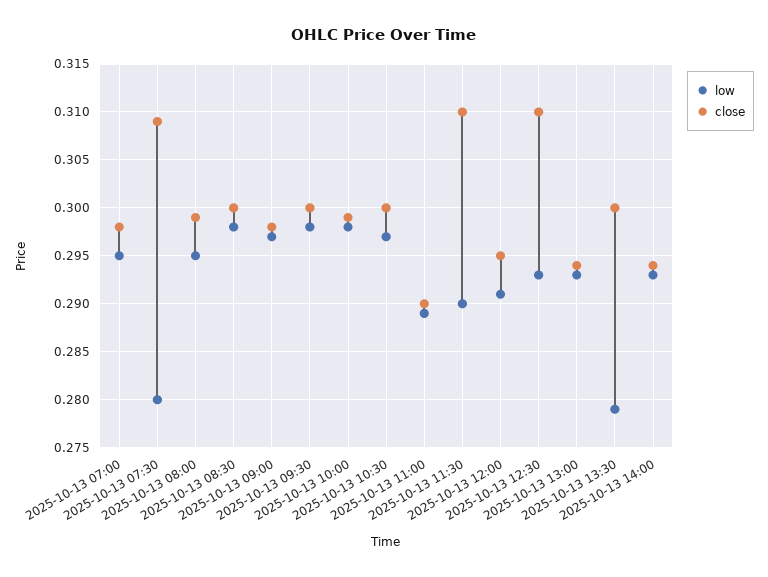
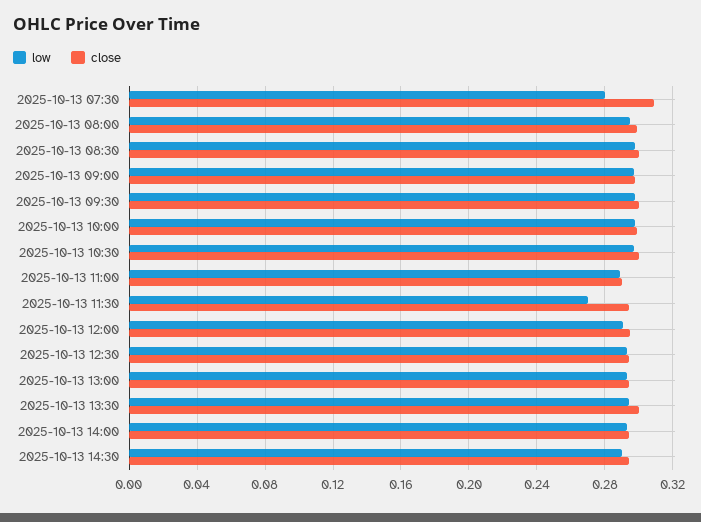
low, 2025-10-13 07:00: 0.295 -> none
close, 2025-10-13 07:00: 0.298 -> none
low, 2025-10-13 11:30: 0.29 -> 0.27
close, 2025-10-13 11:30: 0.31 -> 0.295
close, 2025-10-13 12:30: 0.31 -> 0.295
low, 2025-10-13 13:30: 0.279 -> 0.295
low, 2025-10-13 14:30: none -> 0.29
close, 2025-10-13 14:30: none -> 0.295

